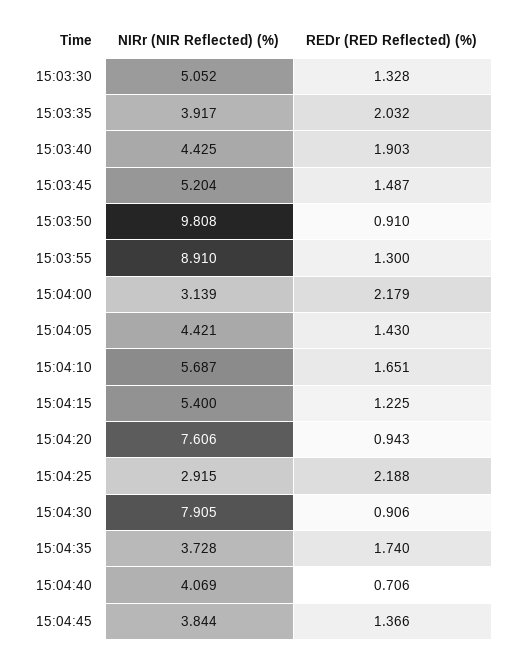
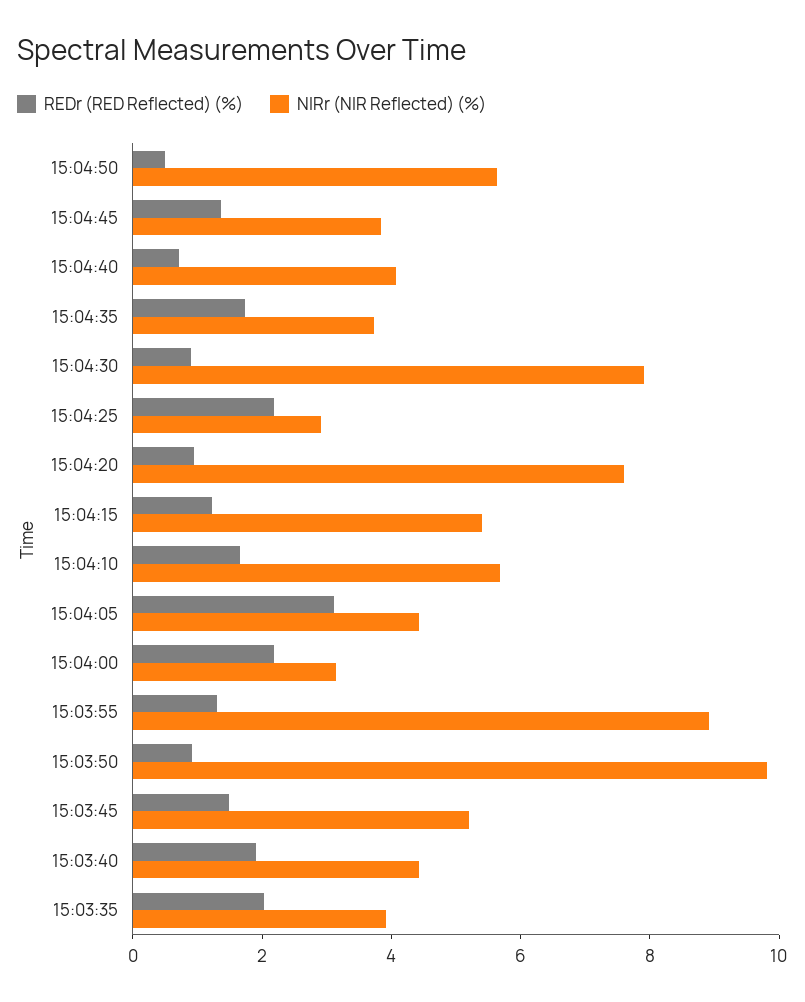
NIRr (NIR Reflected) (%), 15:03:30: 5.052 -> none
REDr (RED Reflected) (%), 15:03:30: 1.328 -> none
REDr (RED Reflected) (%), 15:04:05: 1.43 -> 3
REDr (RED Reflected) (%), 15:04:50: none -> 0.5
NIRr (NIR Reflected) (%), 15:04:50: none -> 5.5

